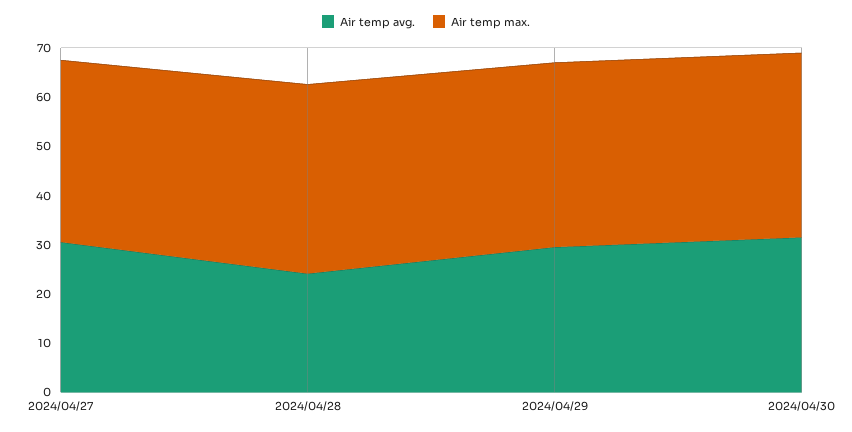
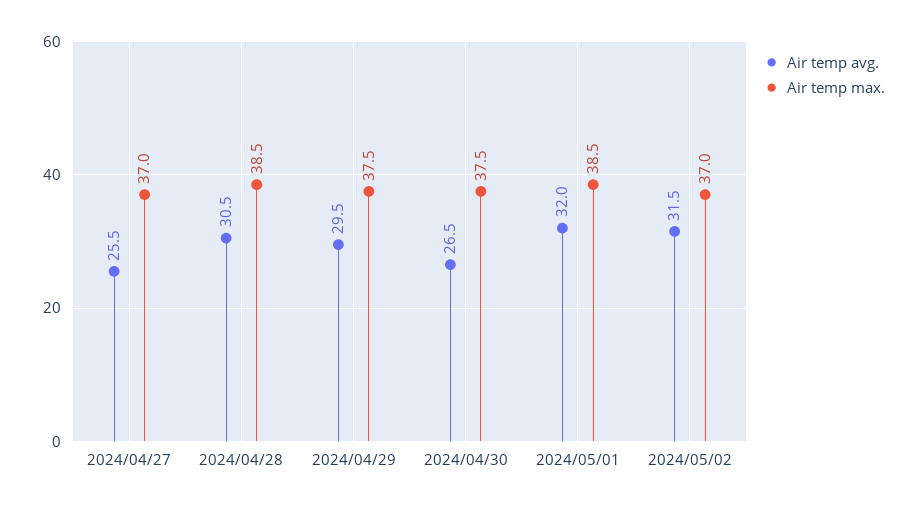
Air temp avg., 2024/04/27: 30 -> 25.5
Air temp avg., 2024/04/28: 24 -> 30.5
Air temp avg., 2024/04/30: 32 -> 26.5
Air temp avg., 2024/05/01: none -> 32
Air temp max., 2024/05/01: none -> 38.5
Air temp avg., 2024/05/02: none -> 31.5
Air temp max., 2024/05/02: none -> 37

